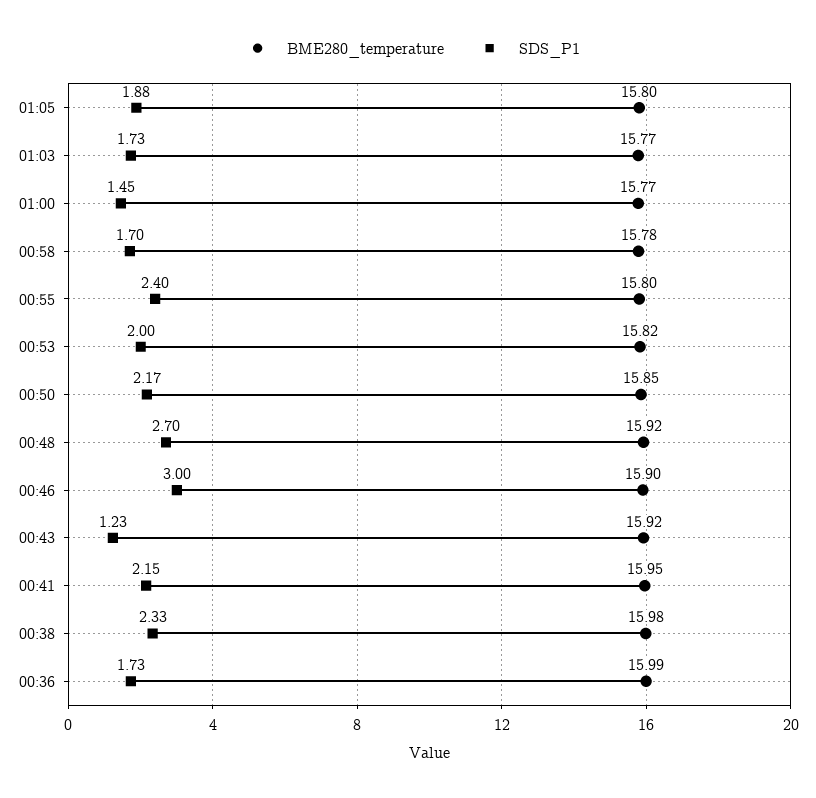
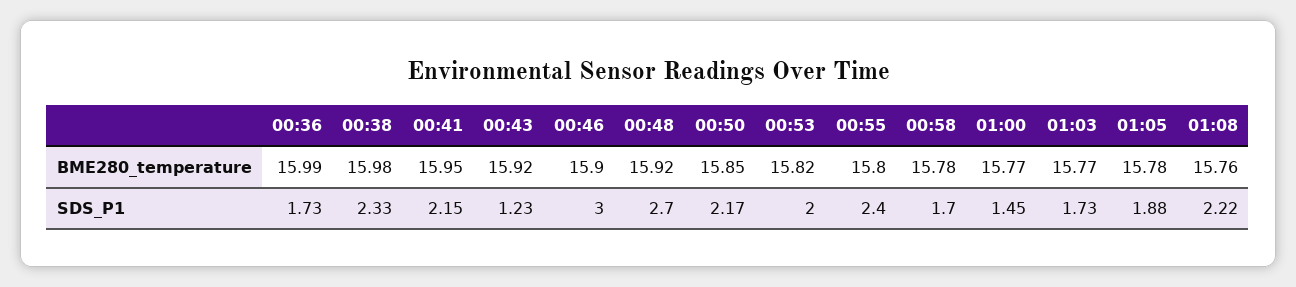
BME280_temperature, 01:05: 15.8 -> 15.78
BME280_temperature, 01:08: none -> 15.76
SDS_P1, 01:08: none -> 2.22

